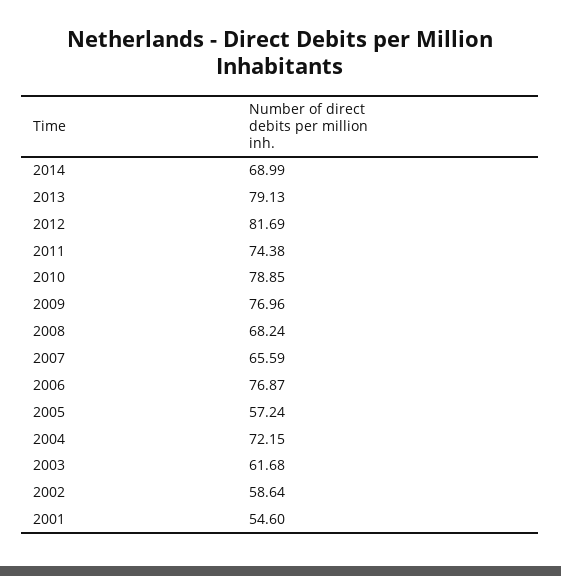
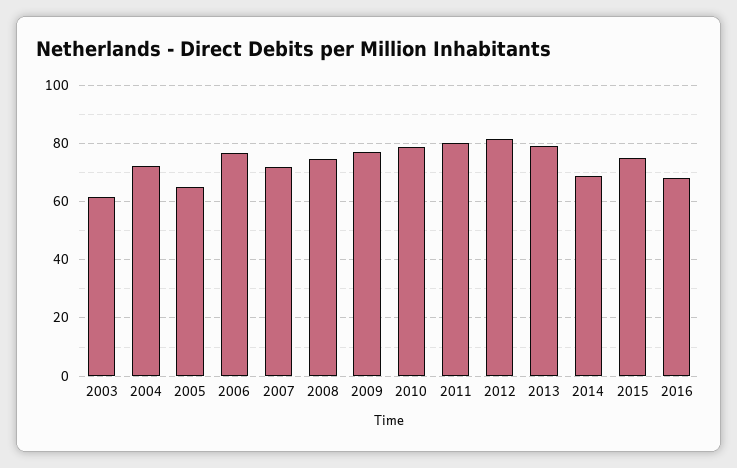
2011: 74.38 -> 80
2008: 68.24 -> 75
2007: 65.59 -> 72.5
2005: 57.24 -> 65
2002: 58.64 -> none
2001: 54.6 -> none
2015: none -> 75
2016: none -> 67.5

